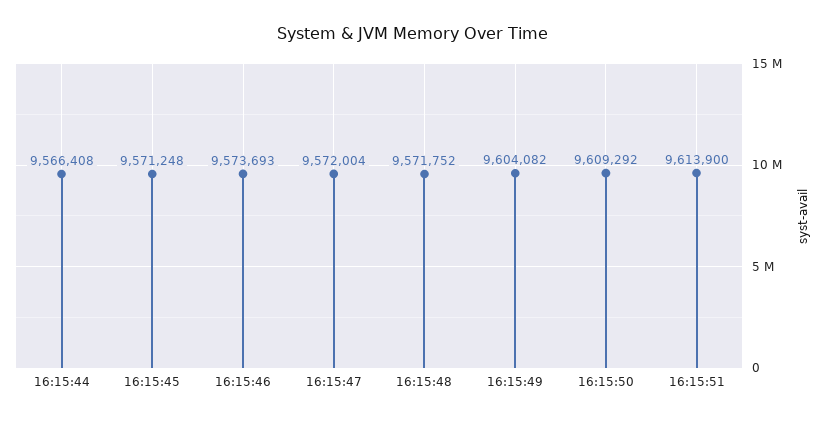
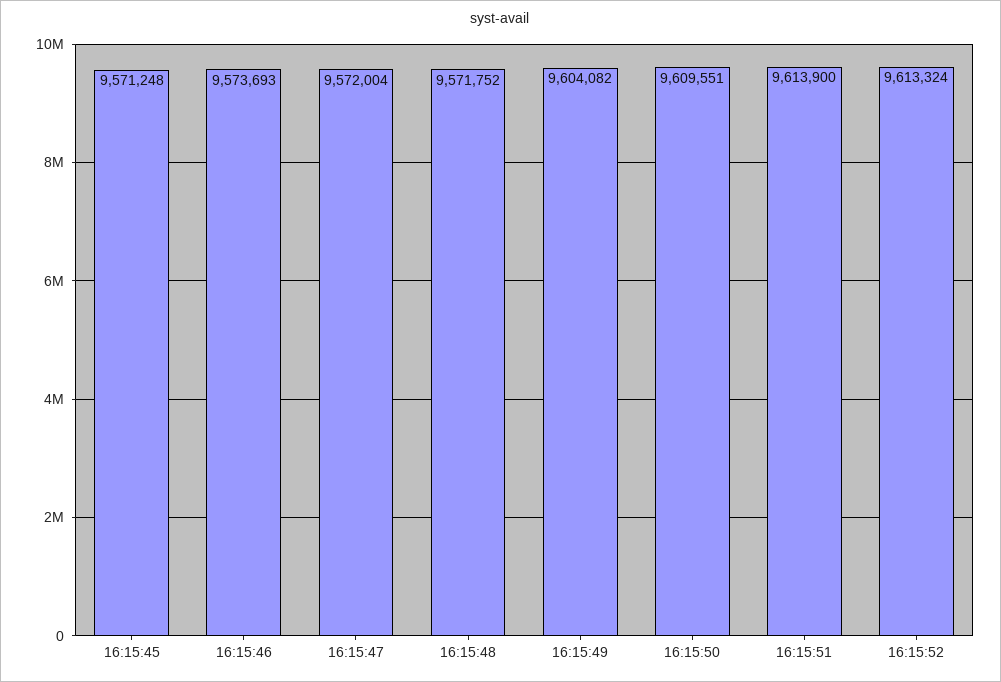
16:15:44: 9566408 -> none
16:15:50: 9609292 -> 9609551
16:15:52: none -> 9613324

